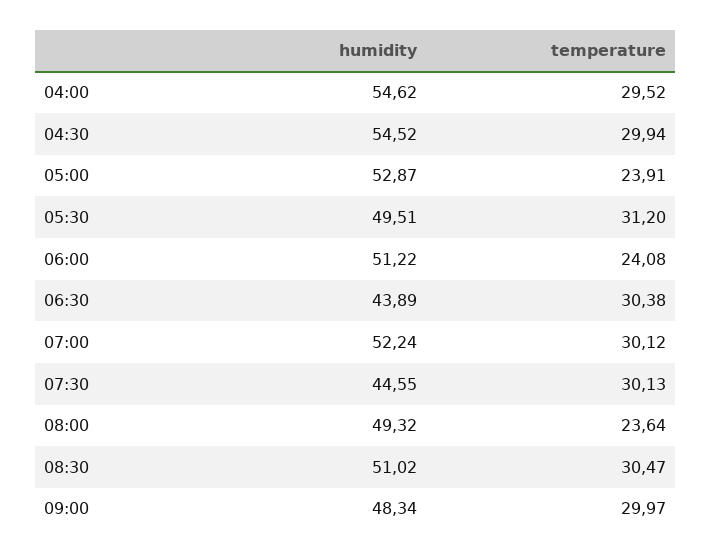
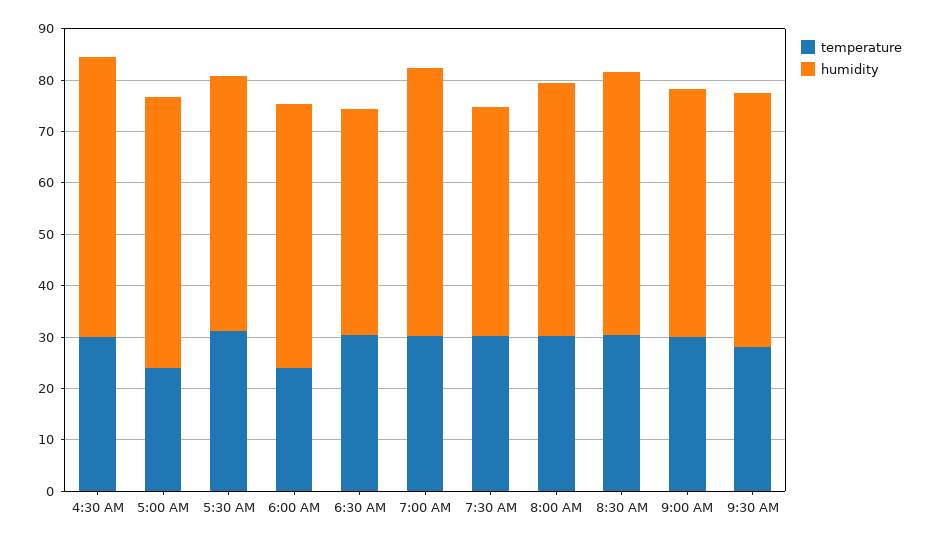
humidity, 04:00: 54.62 -> none
temperature, 04:00: 29.52 -> none
temperature, 08:00: 23.64 -> 30
temperature, 9:30 AM: none -> 28
humidity, 9:30 AM: none -> 50

